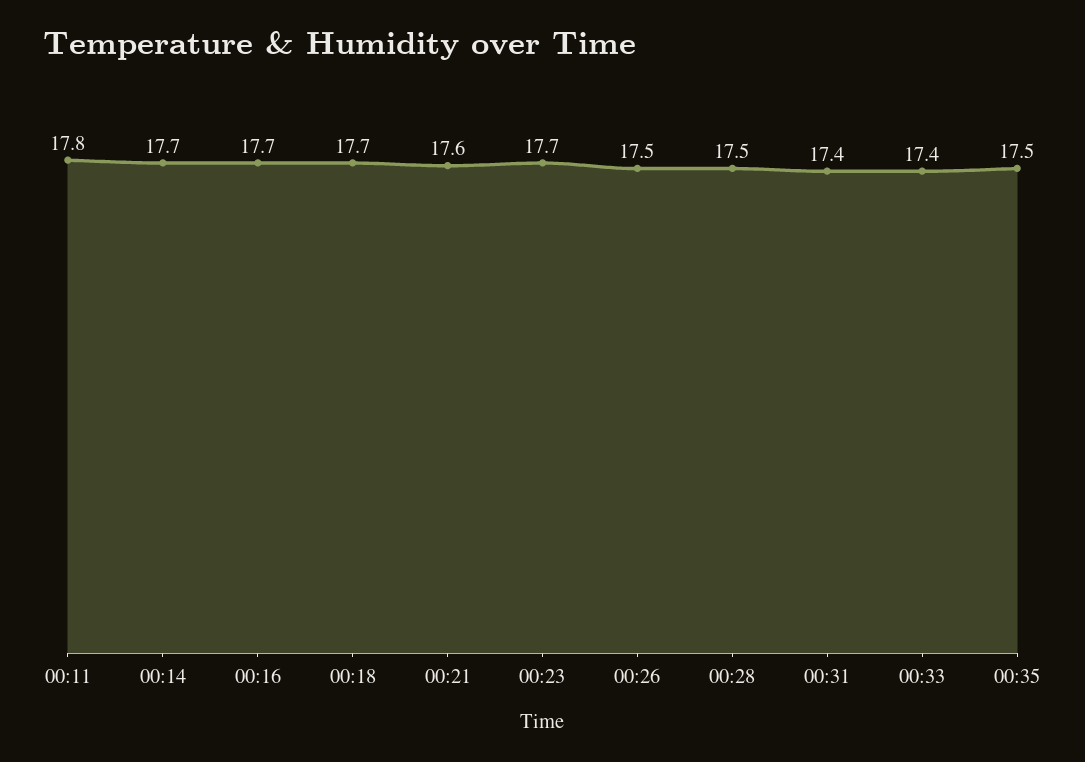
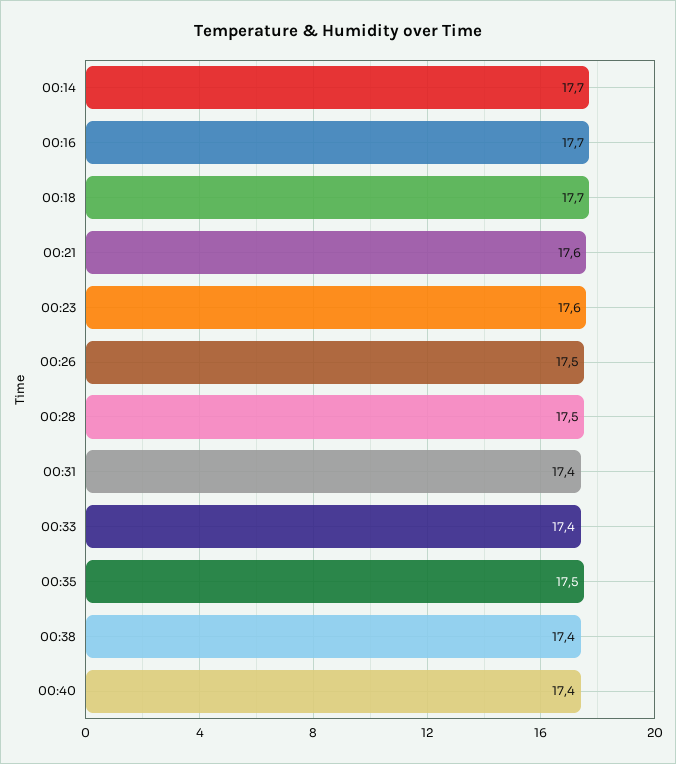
00:11: 17.8 -> none
00:23: 17.7 -> 17.6
00:38: none -> 17.4
00:40: none -> 17.4

